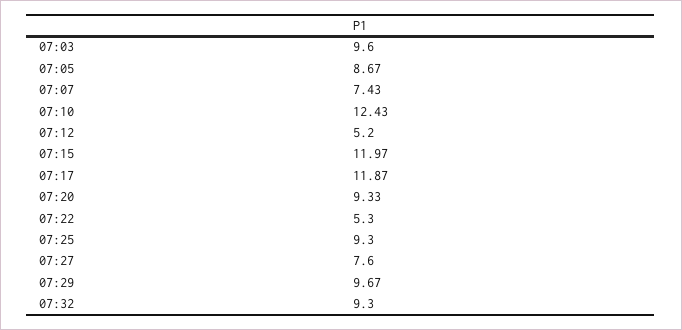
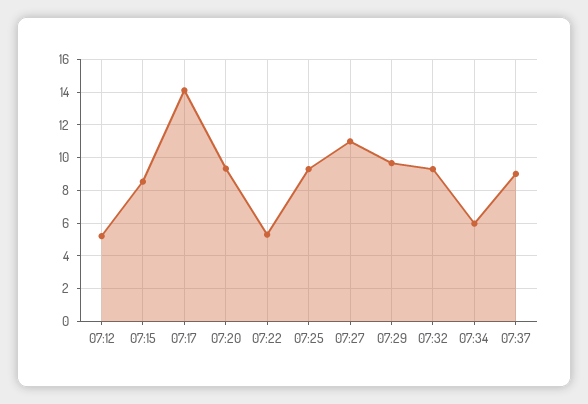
07:03: 9.6 -> none
07:05: 8.67 -> none
07:07: 7.43 -> none
07:10: 12.43 -> none
07:15: 11.97 -> 8.5
07:17: 11.87 -> 14
07:27: 7.6 -> 11
07:34: none -> 6
07:37: none -> 9

